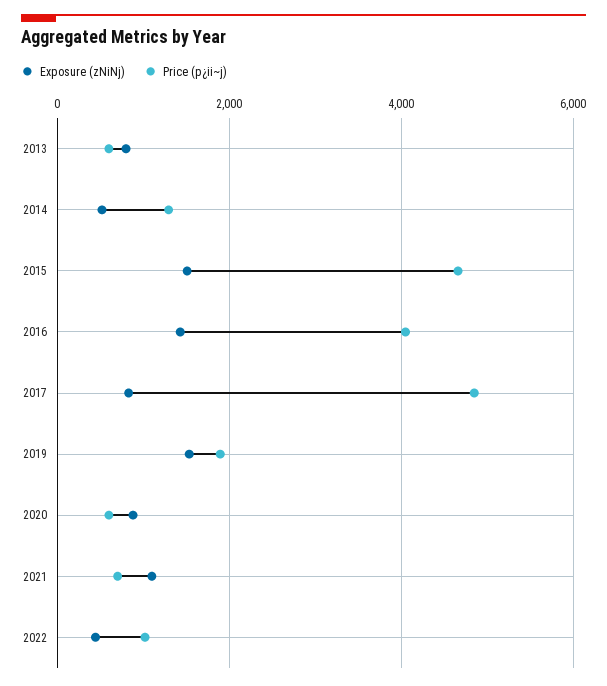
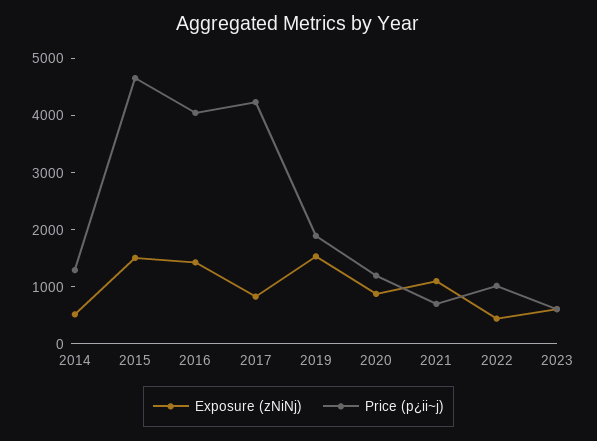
Exposure (zNiNj), 2013: 800 -> none
Price (p¿ii~j), 2013: 600 -> none
Price (p¿ii~j), 2017: 4800 -> 4200
Price (p¿ii~j), 2020: 600 -> 1200
Exposure (zNiNj), 2023: none -> 600
Price (p¿ii~j), 2023: none -> 600

